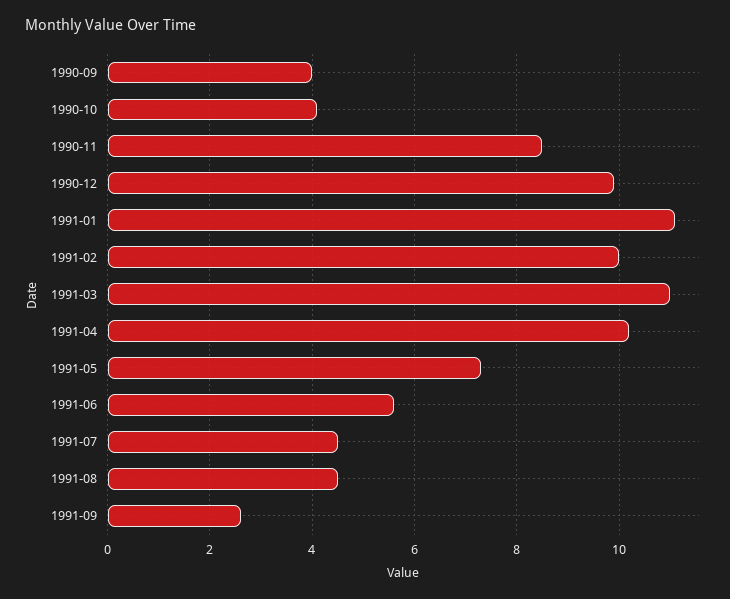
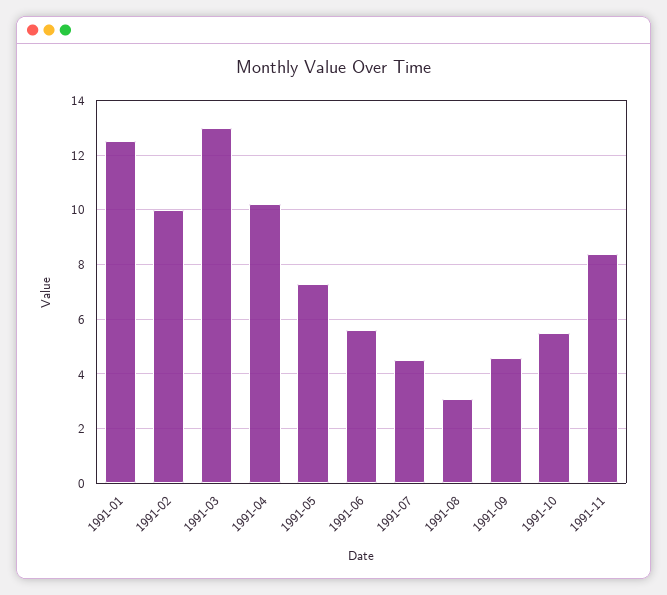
1990-09: 4 -> none
1990-10: 4 -> none
1990-11: 8.5 -> none
1990-12: 10 -> none
1991-01: 11 -> 12.5
1991-03: 11 -> 13
1991-08: 4.5 -> 3
1991-09: 2.5 -> 4.5
1991-10: none -> 5.5
1991-11: none -> 8.5

